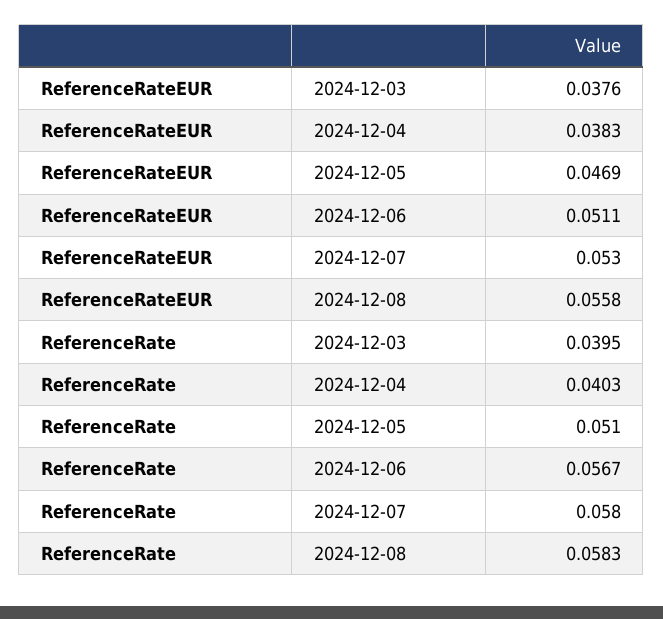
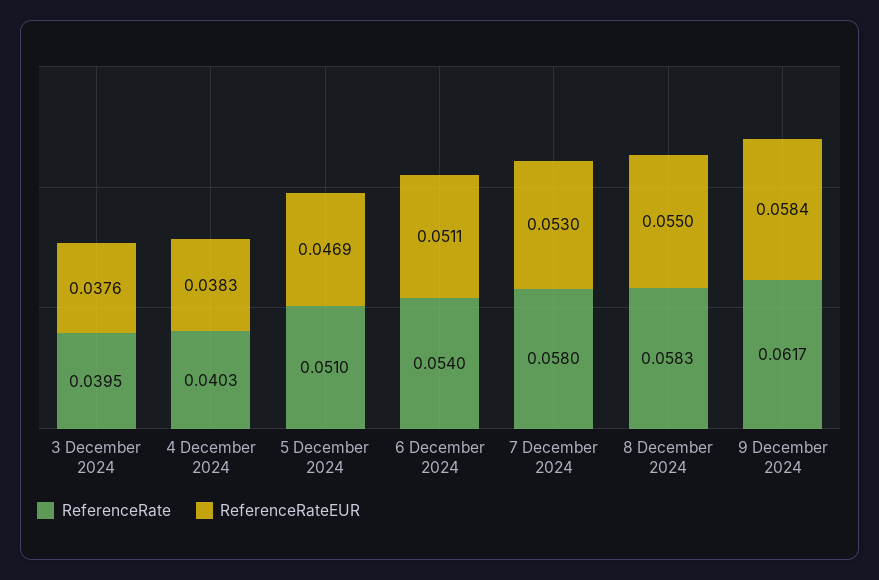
ReferenceRateEUR, 2024-12-08: 0.0558 -> 0.055
ReferenceRate, 2024-12-06: 0.0567 -> 0.054
ReferenceRate, 9 December 2024: none -> 0.0617
ReferenceRateEUR, 9 December 2024: none -> 0.0584

